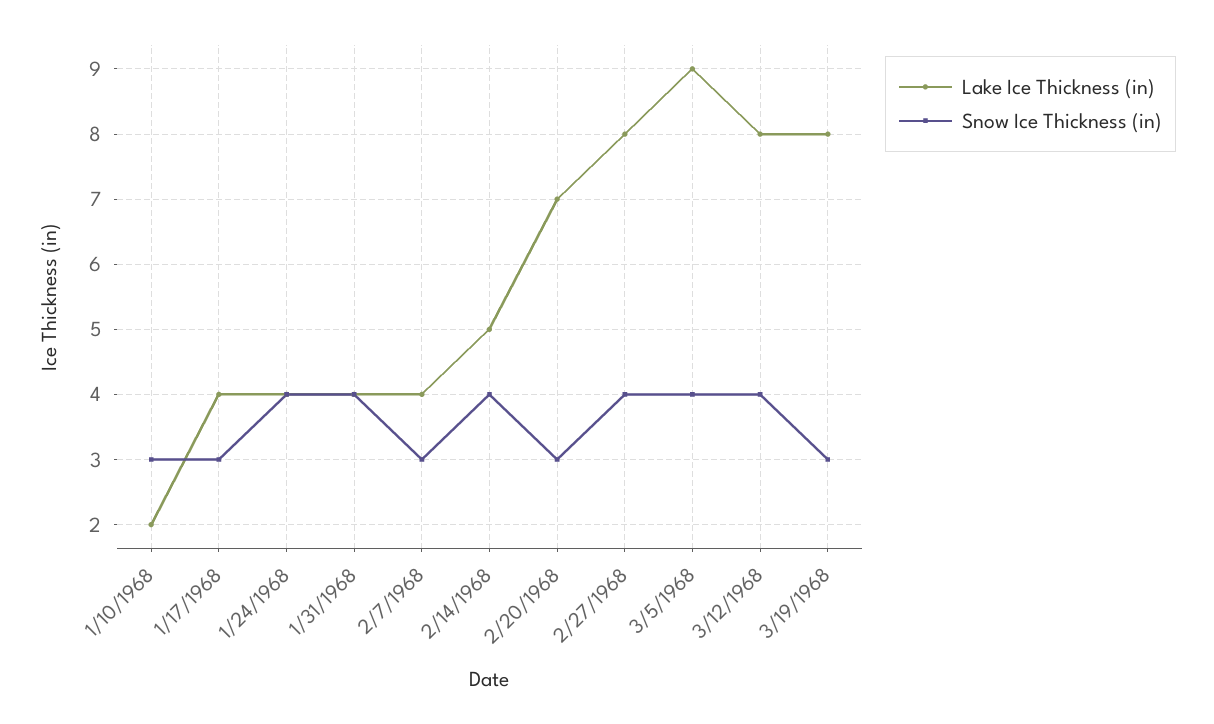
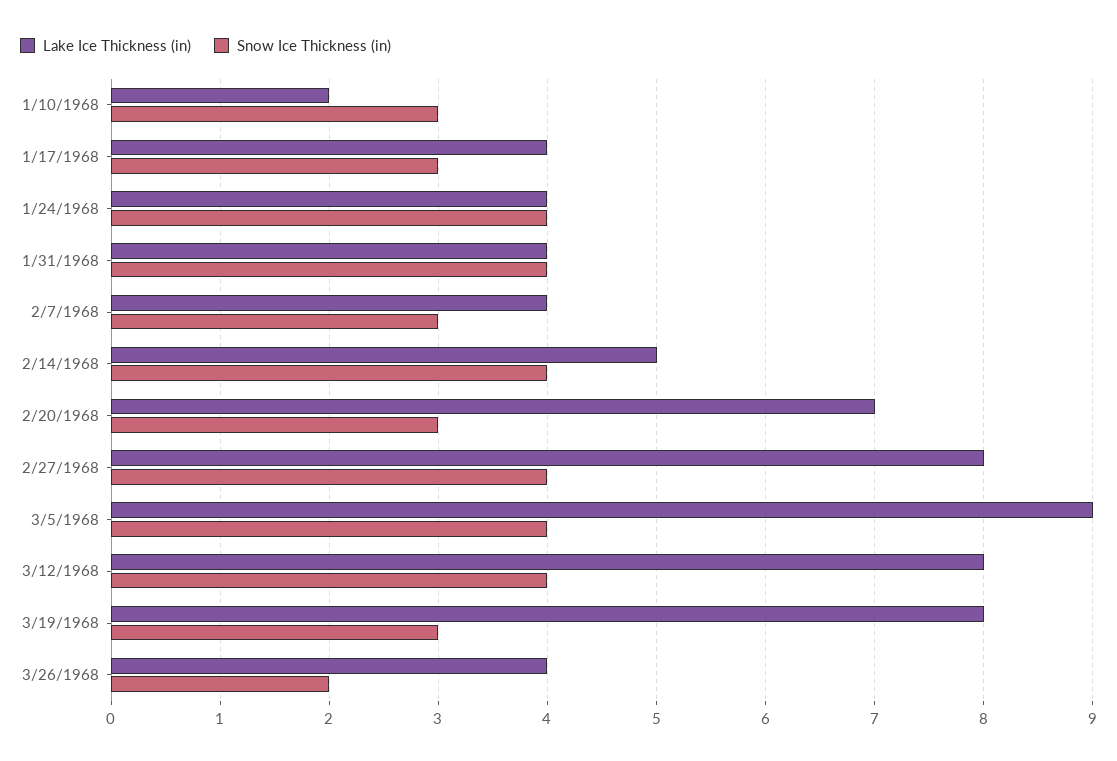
Lake Ice Thickness (in), 3/26/1968: none -> 4
Snow Ice Thickness (in), 3/26/1968: none -> 2

